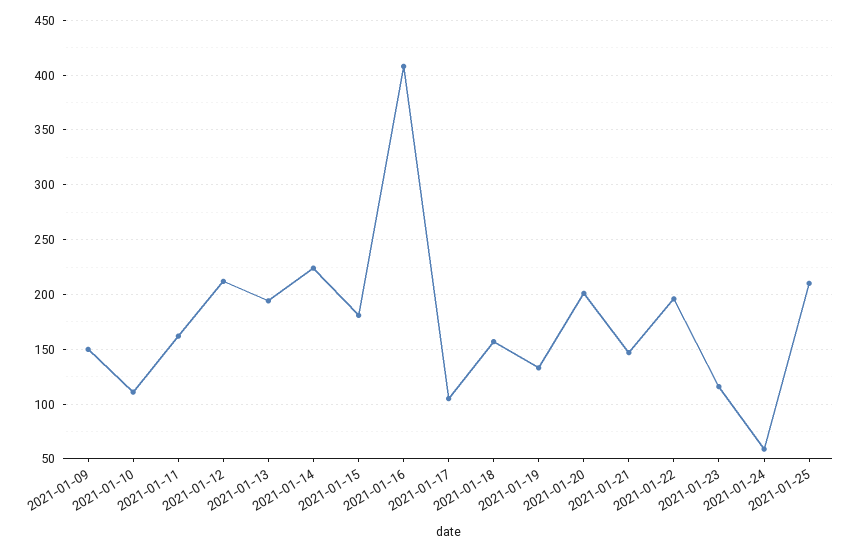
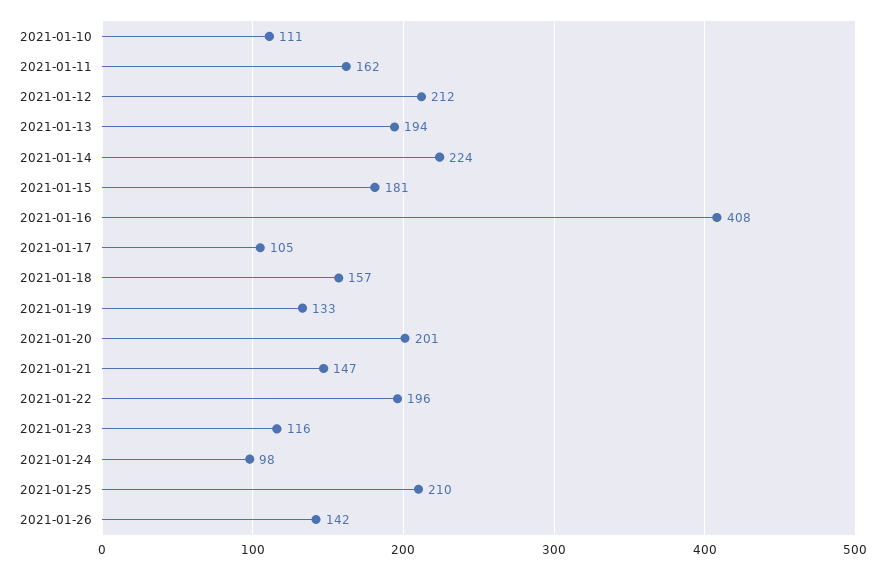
2021-01-09: 150 -> none
2021-01-24: 60 -> 98
2021-01-26: none -> 142

